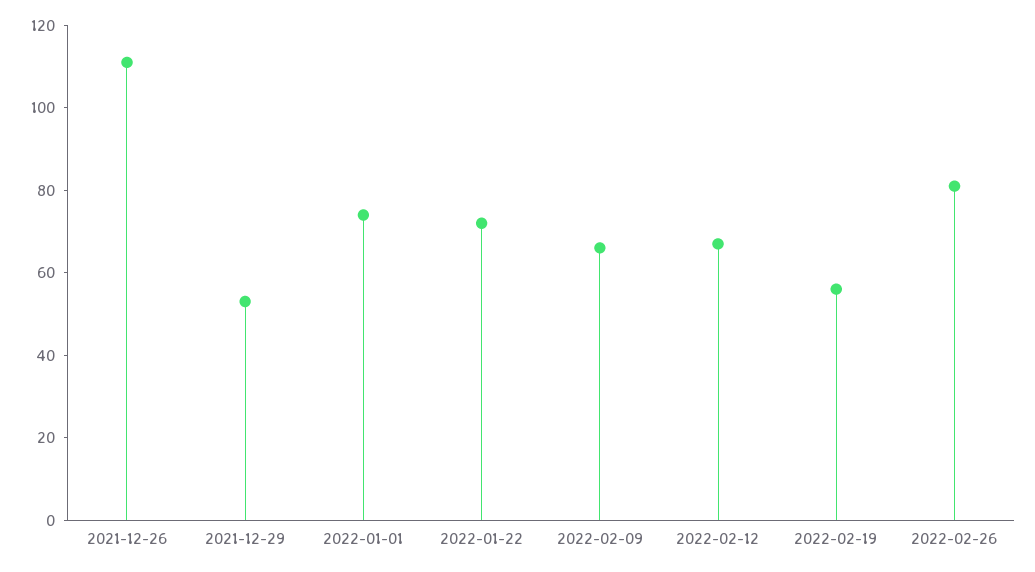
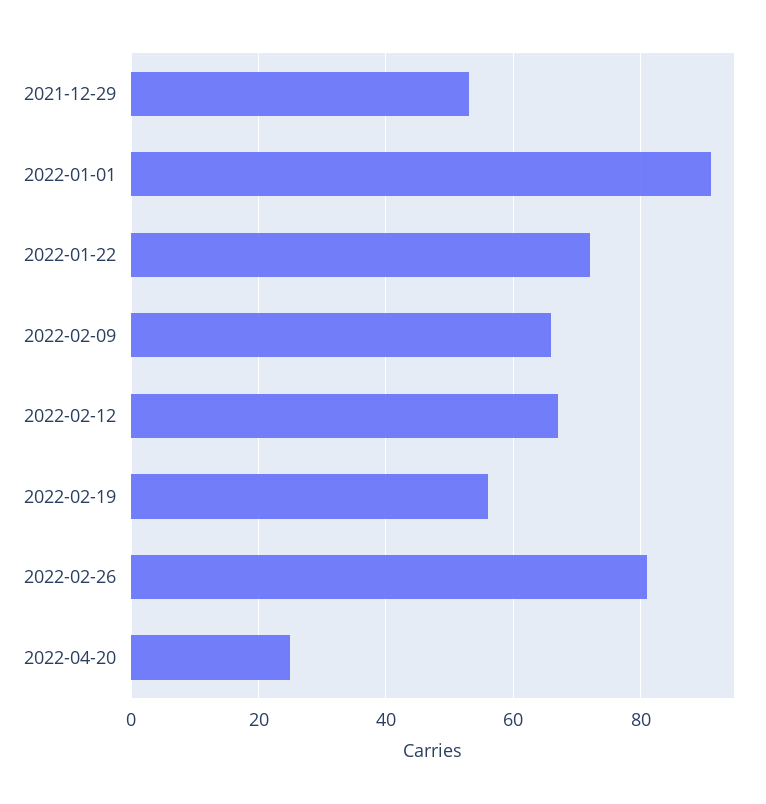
2021-12-26: 110 -> none
2022-01-01: 75 -> 90
2022-04-20: none -> 25

